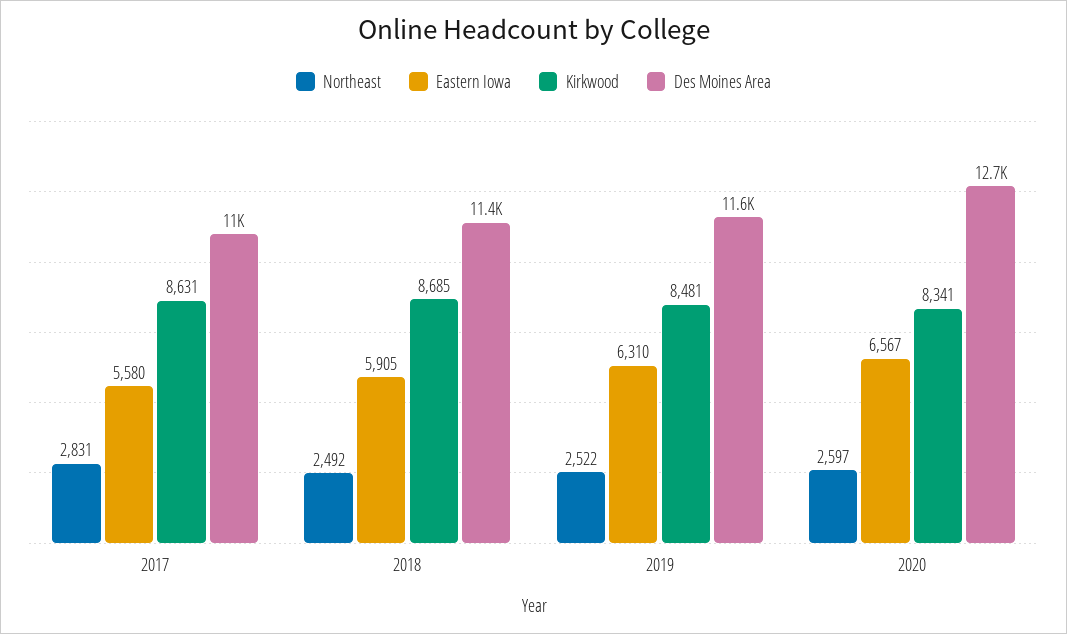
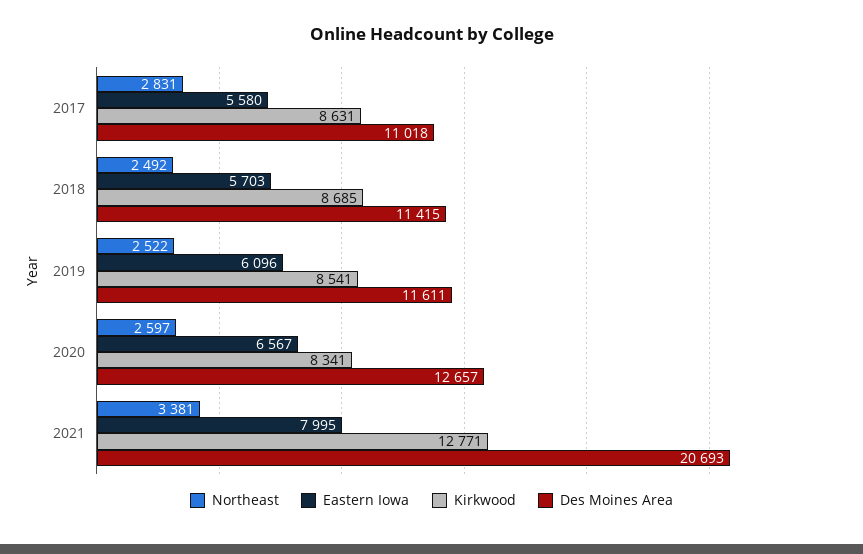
Eastern Iowa, 2018: 5905 -> 5703
Eastern Iowa, 2019: 6310 -> 6096
Kirkwood, 2019: 8481 -> 8541
Northeast, 2021: none -> 3381
Eastern Iowa, 2021: none -> 7995
Kirkwood, 2021: none -> 12771
Des Moines Area, 2021: none -> 20693

